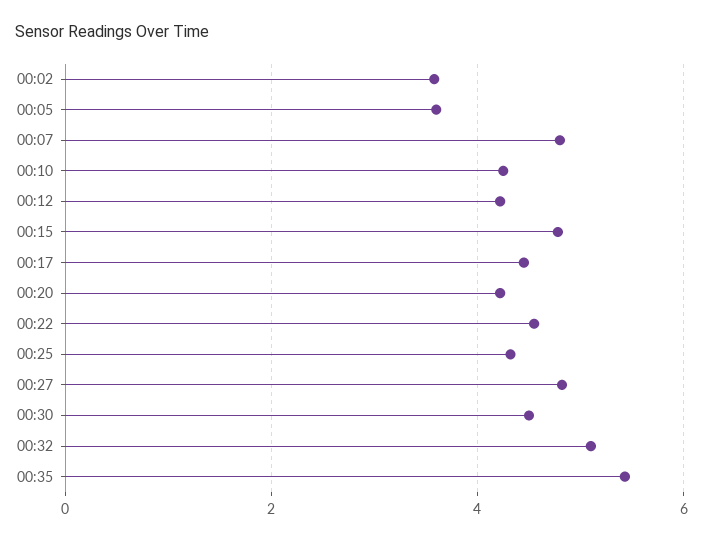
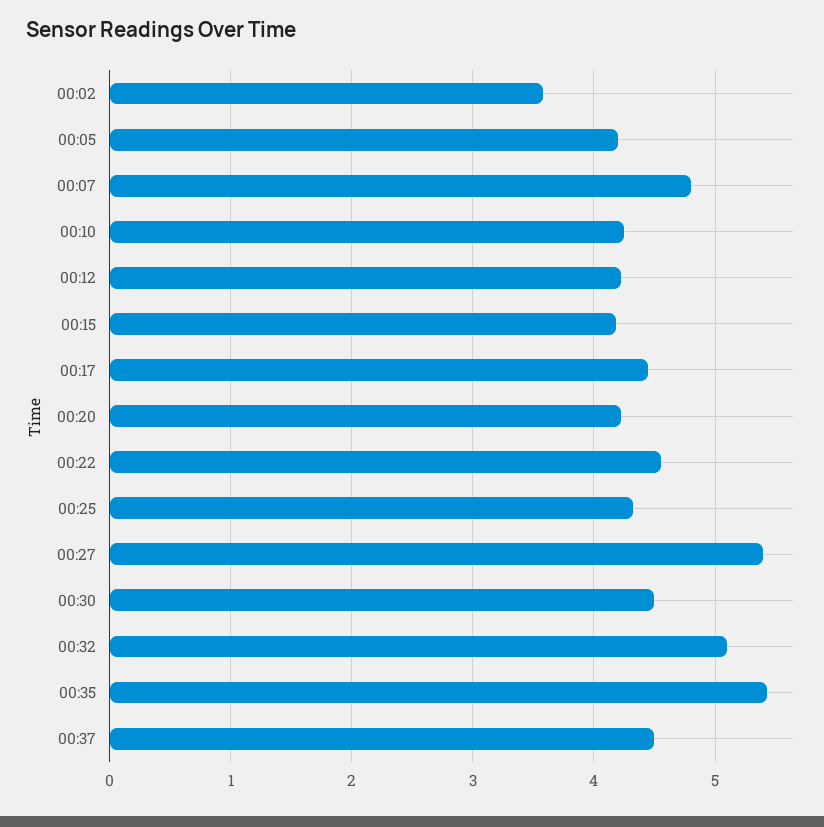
00:05: 3.6 -> 4.2
00:15: 4.8 -> 4.2
00:27: 4.8 -> 5.4
00:37: none -> 4.5

